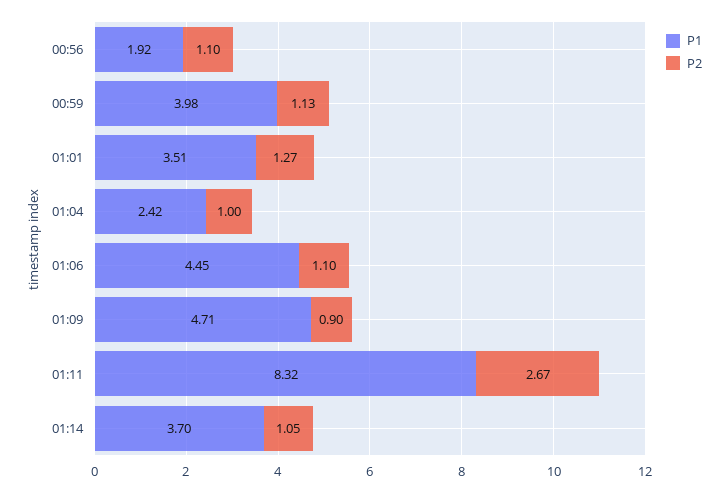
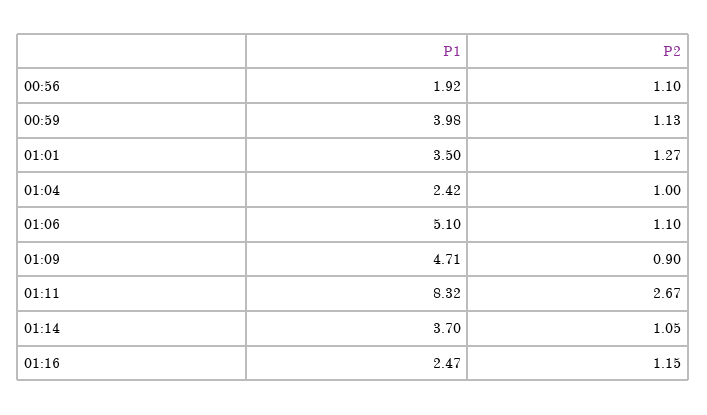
P1, 01:01: 3.51 -> 3.5
P1, 01:06: 4.45 -> 5.1
P1, 01:16: none -> 2.47
P2, 01:16: none -> 1.15

